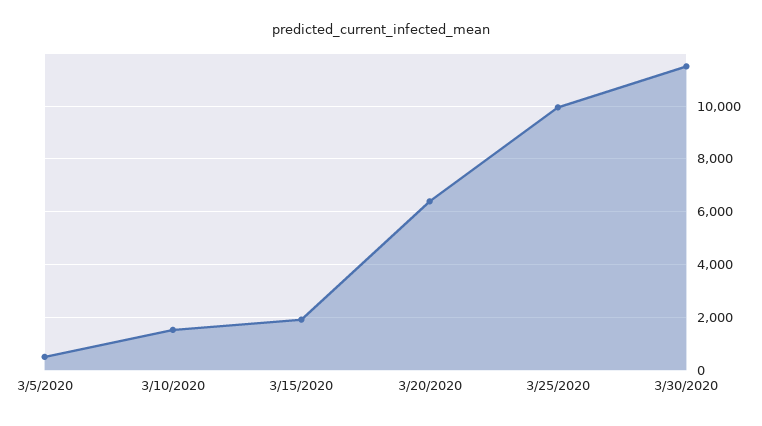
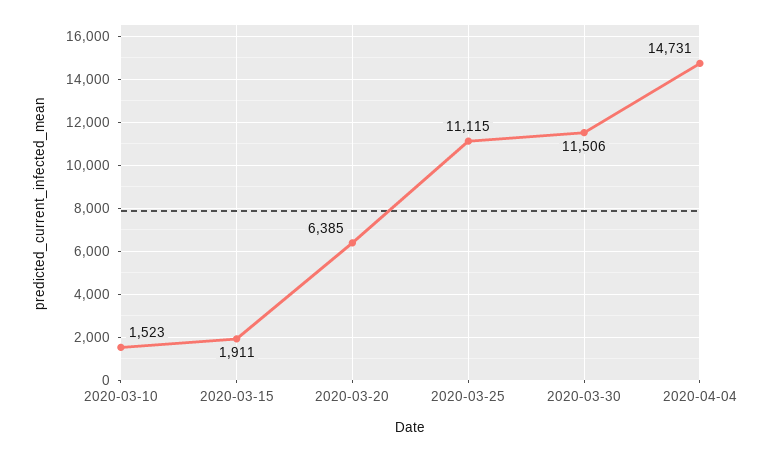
3/5/2020: 500 -> none
3/25/2020: 10000 -> 11115
2020-04-04: none -> 14731

